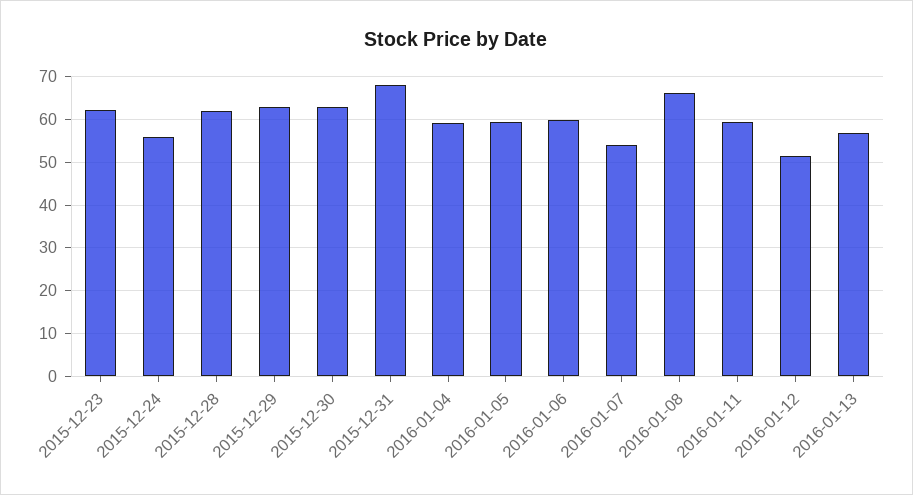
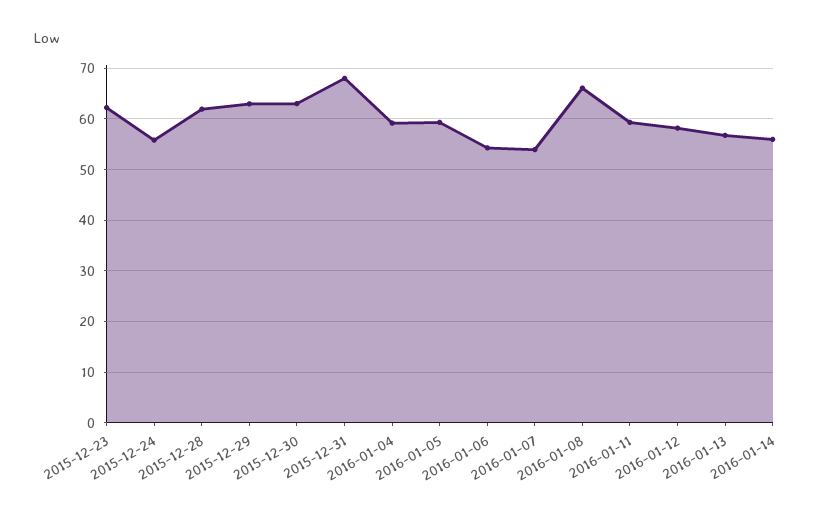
2016-01-06: 60 -> 54
2016-01-12: 52 -> 58
2016-01-14: none -> 56

